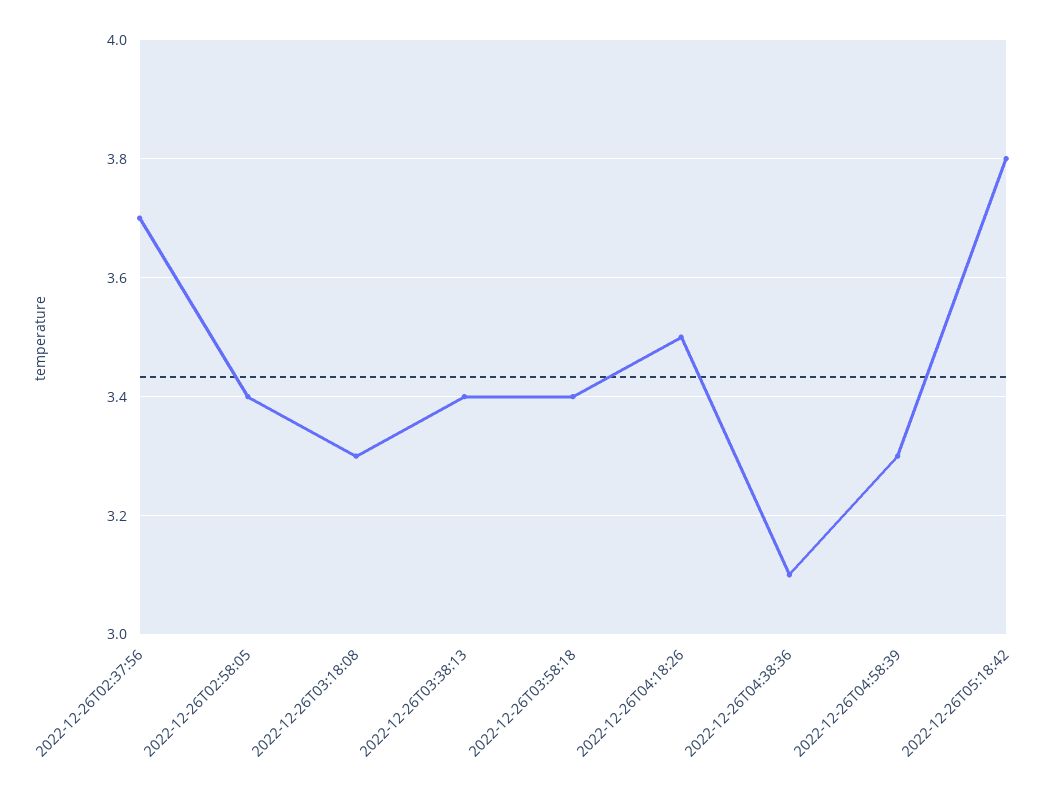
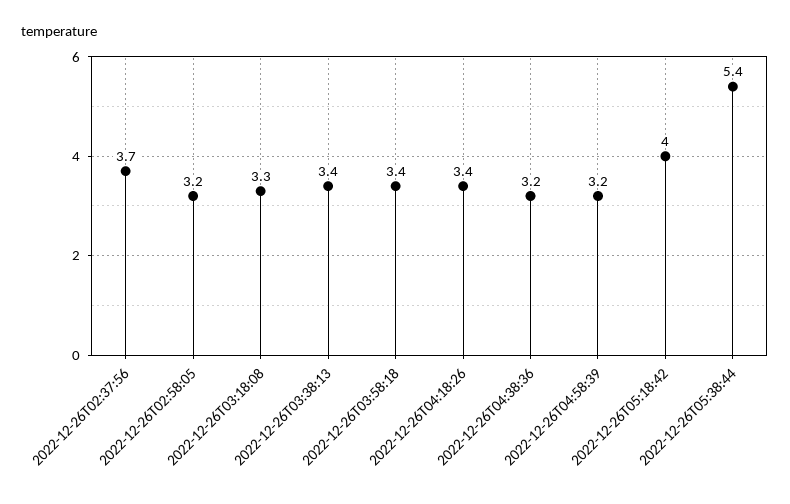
2022-12-26T02:58:05: 3.4 -> 3.2
2022-12-26T04:18:26: 3.5 -> 3.4
2022-12-26T04:38:36: 3.1 -> 3.2
2022-12-26T04:58:39: 3.3 -> 3.2
2022-12-26T05:18:42: 3.8 -> 4
2022-12-26T05:38:44: none -> 5.4

